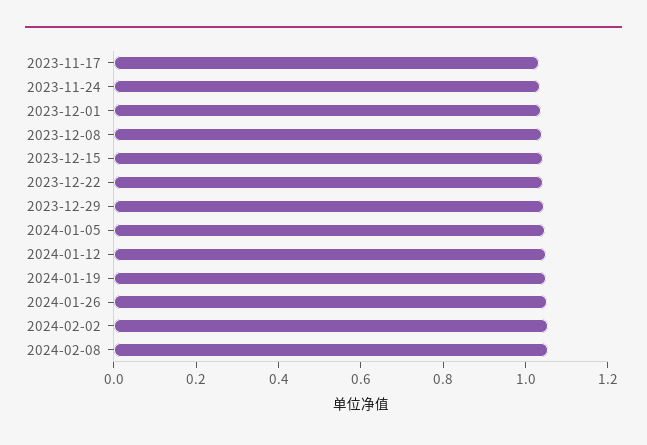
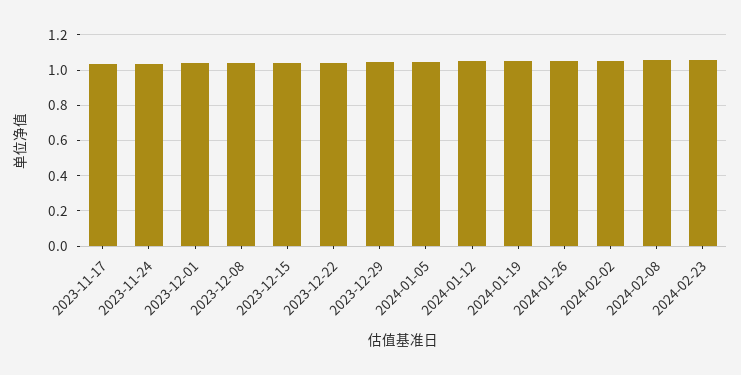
2024-02-23: none -> 1.05

